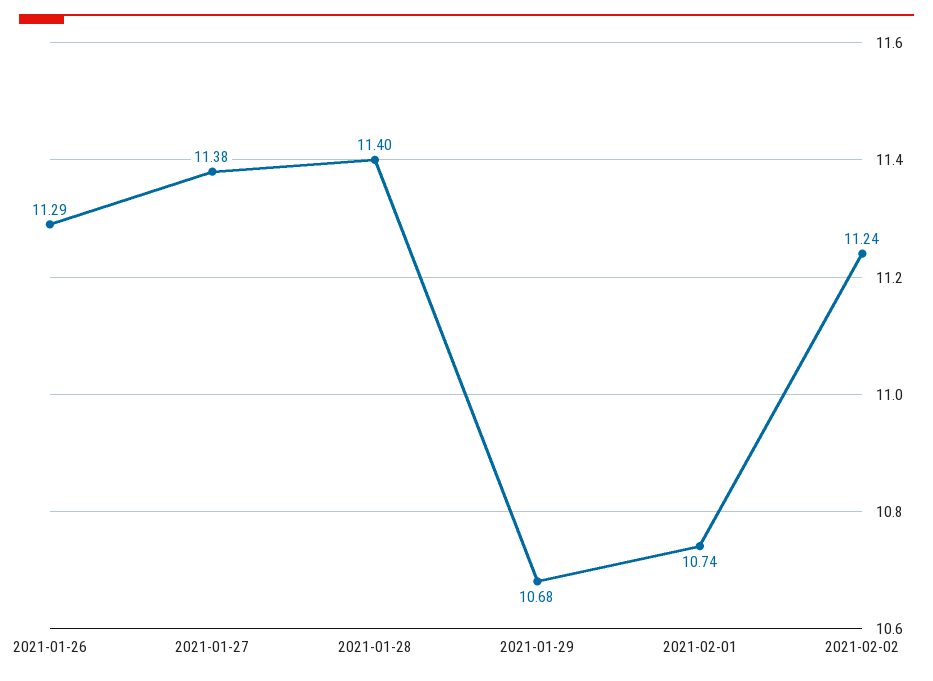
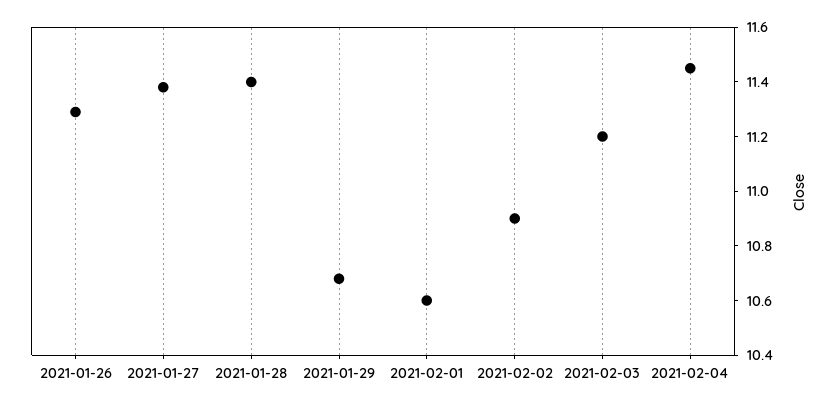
2021-02-01: 10.74 -> 10.6
2021-02-02: 11.24 -> 10.9
2021-02-03: none -> 11.2
2021-02-04: none -> 11.45

